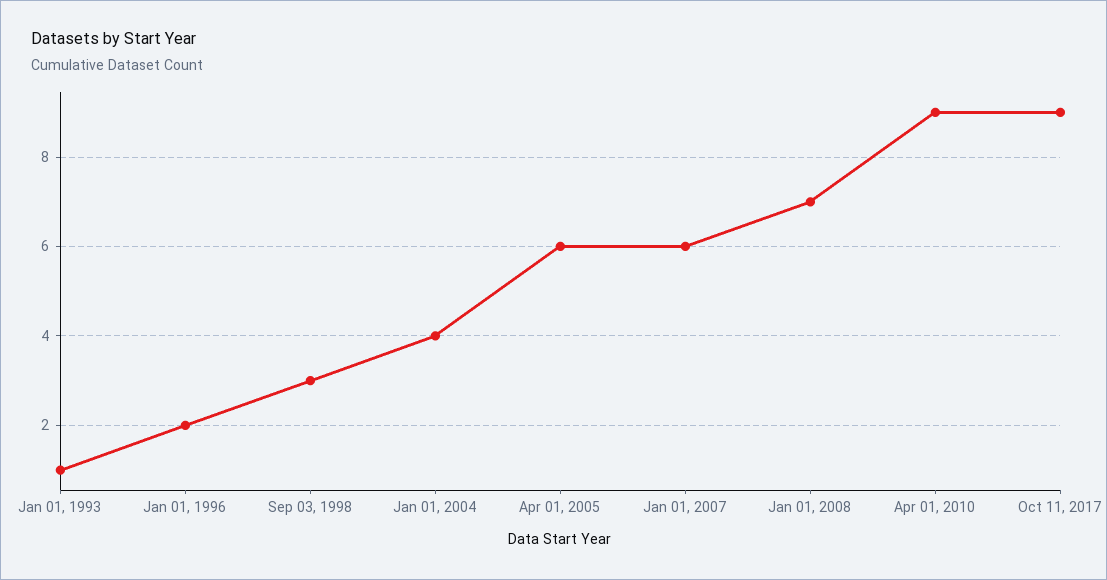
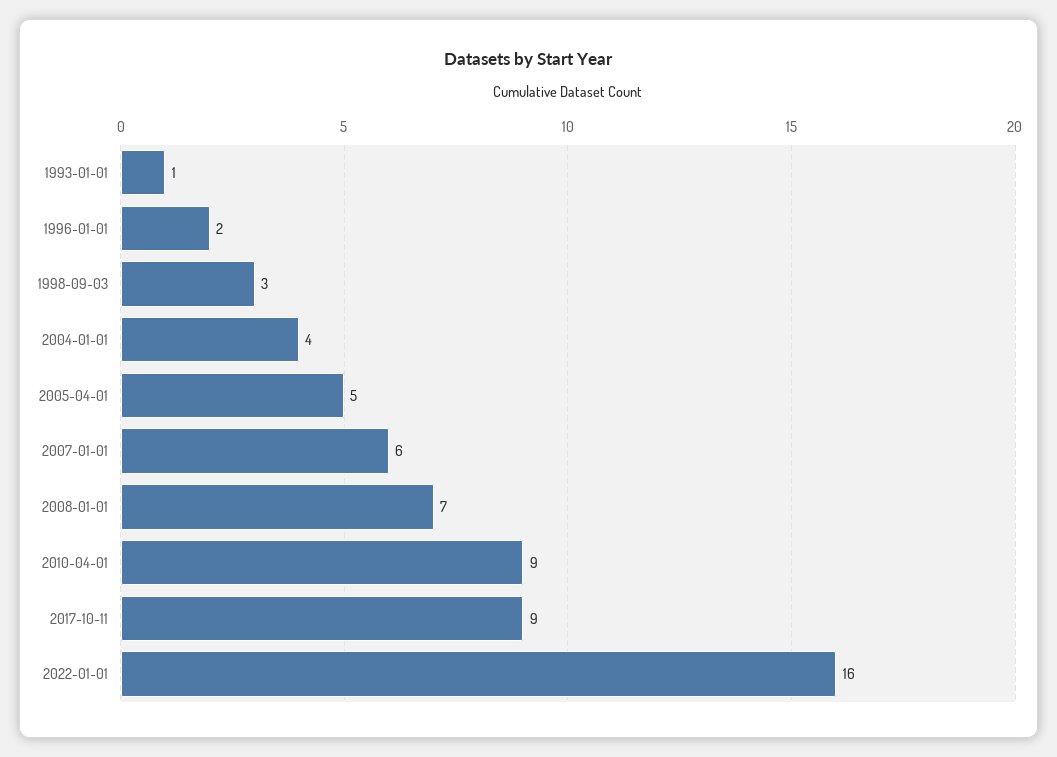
Apr 01, 2005: 6 -> 5
2022-01-01: none -> 16

